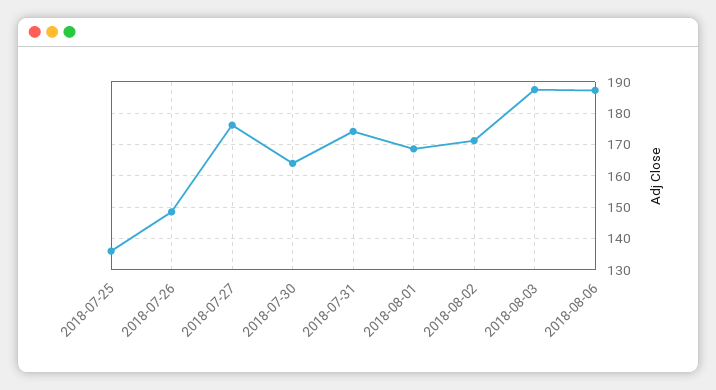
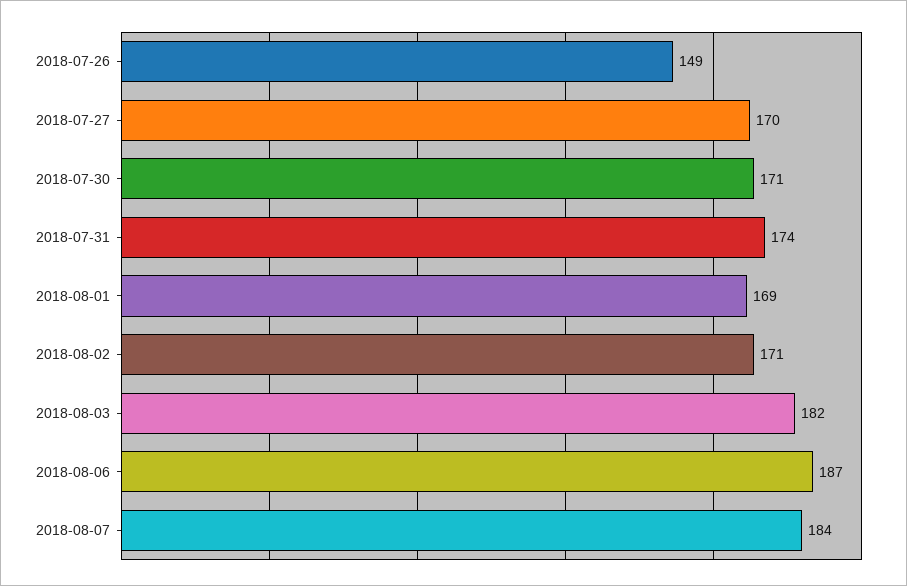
2018-07-25: 136 -> none
2018-07-27: 176 -> 170
2018-07-30: 164 -> 171
2018-08-03: 188 -> 182
2018-08-07: none -> 184

